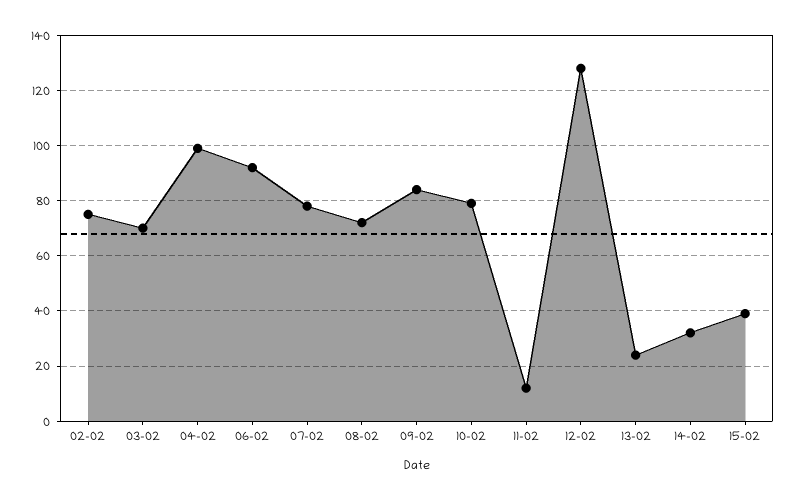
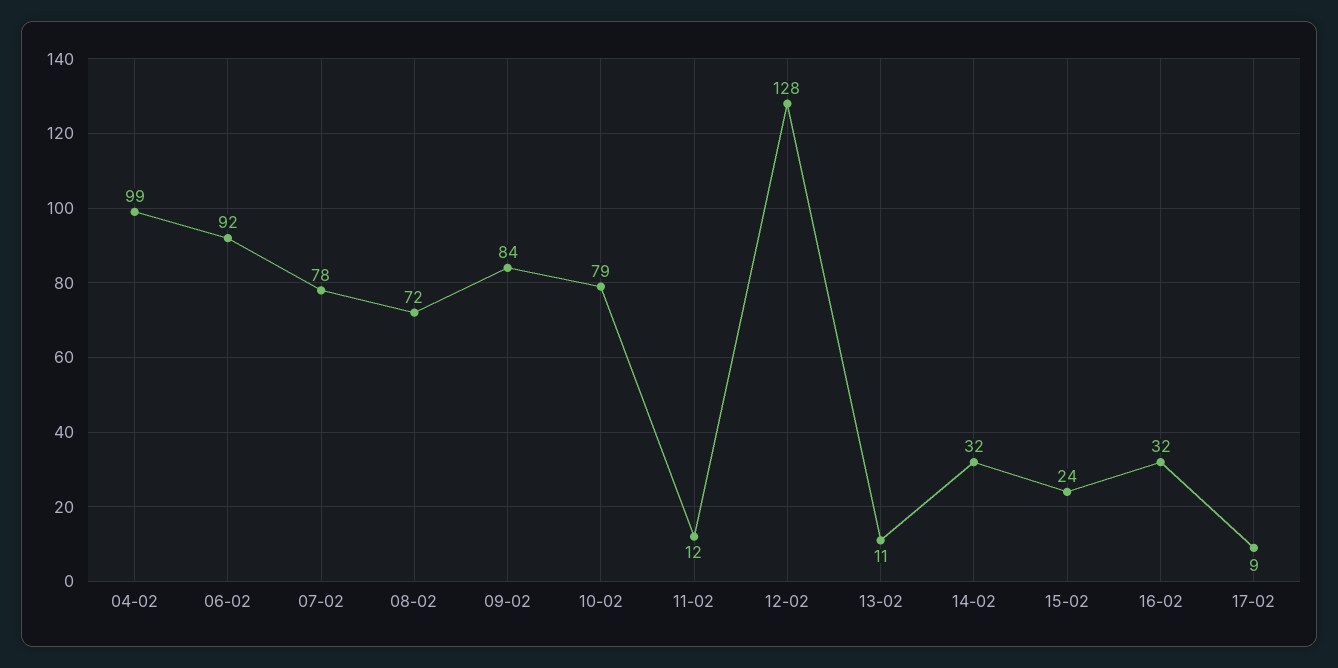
02-02: 75 -> none
03-02: 70 -> none
13-02: 25 -> 11
15-02: 40 -> 24
16-02: none -> 32
17-02: none -> 9

